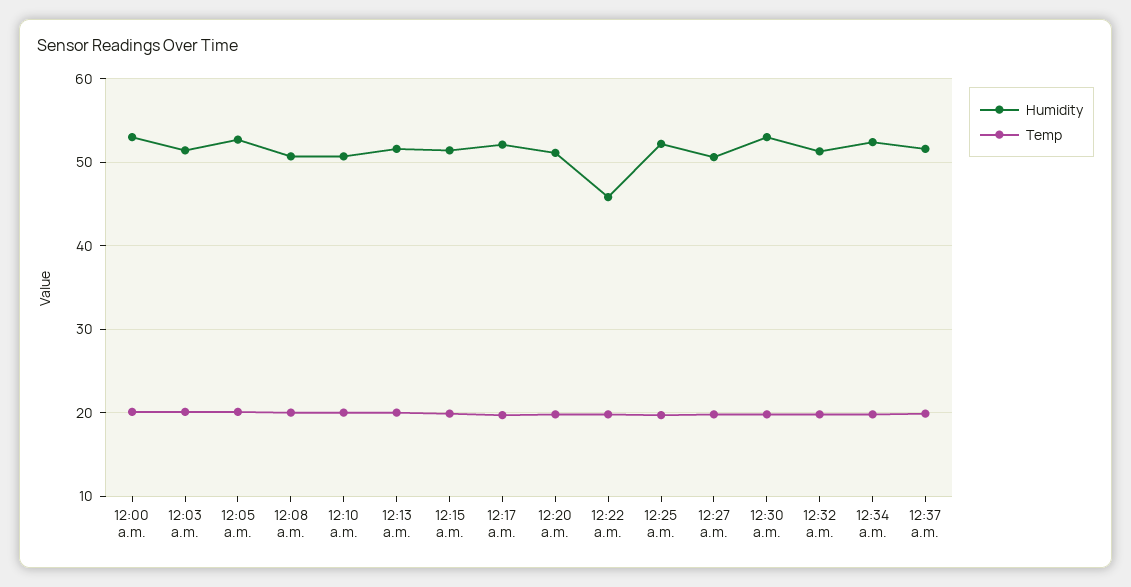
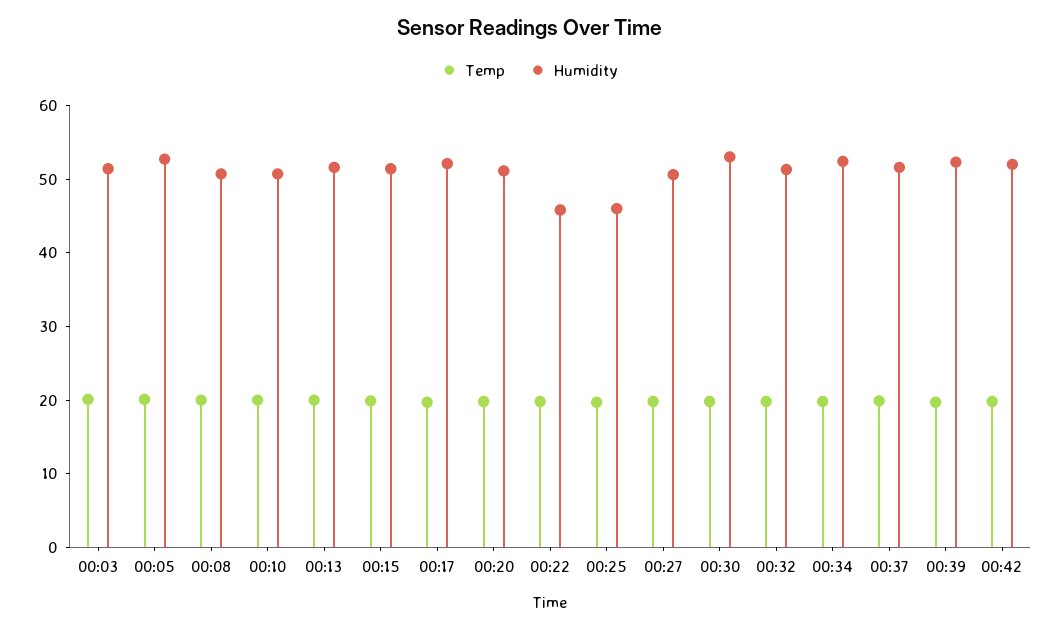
Humidity, 12:00 a.m.: 53 -> none
Temp, 12:00 a.m.: 20 -> none
Humidity, 12:25 a.m.: 52 -> 46
Temp, 00:39: none -> 20
Humidity, 00:39: none -> 52
Temp, 00:42: none -> 20
Humidity, 00:42: none -> 52

